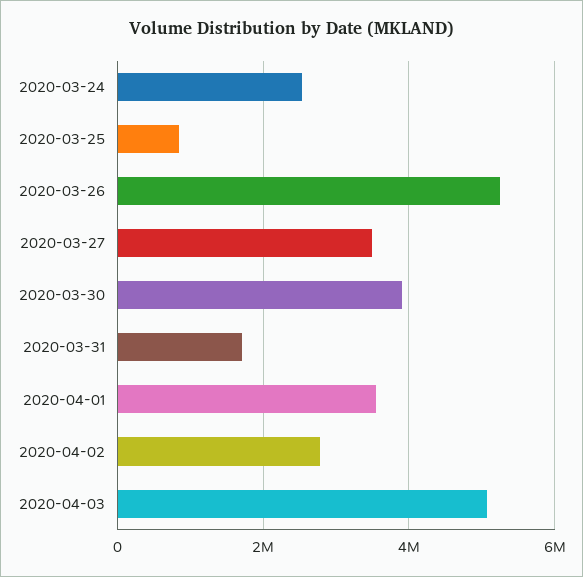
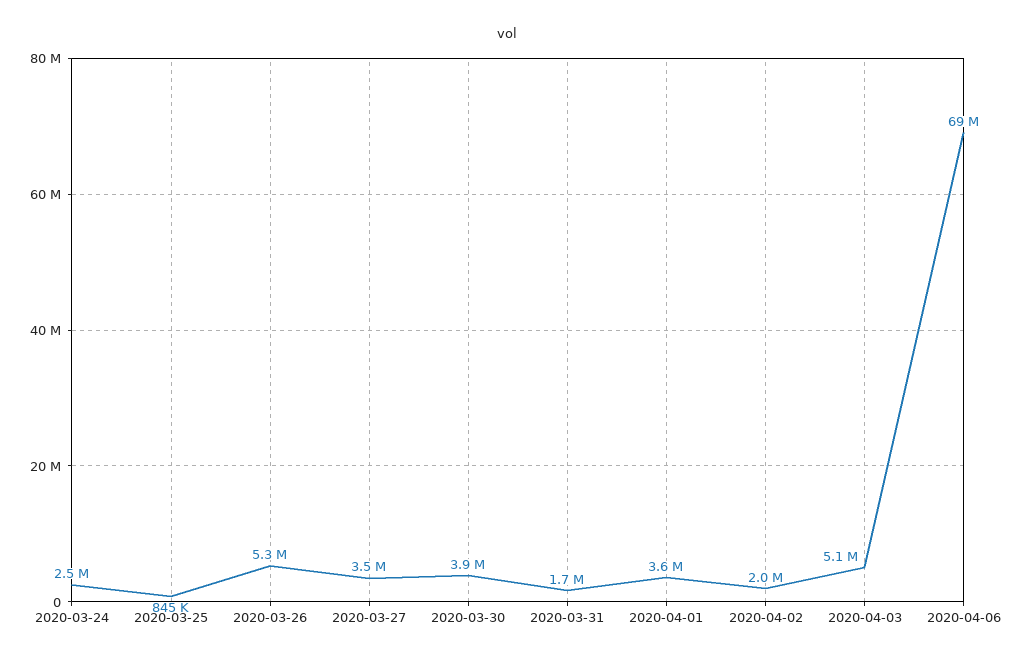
2020-04-02: 2800000 -> 2000000
2020-04-06: none -> 69000000

